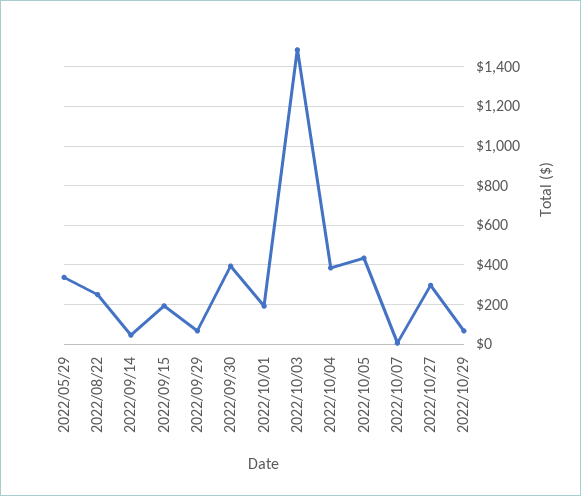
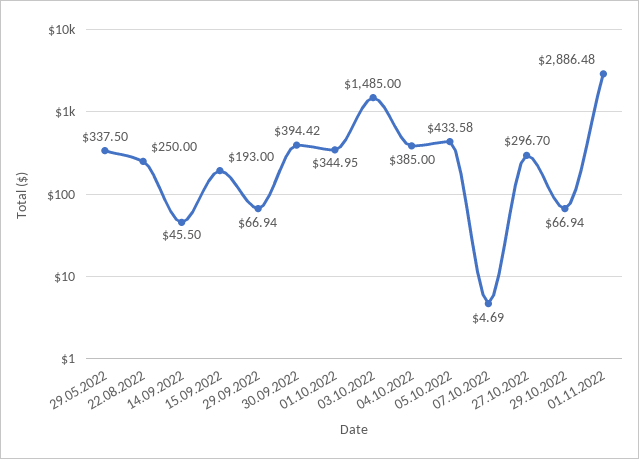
2022/10/01: 200 -> 344.95
01.11.2022: none -> 2886.48

